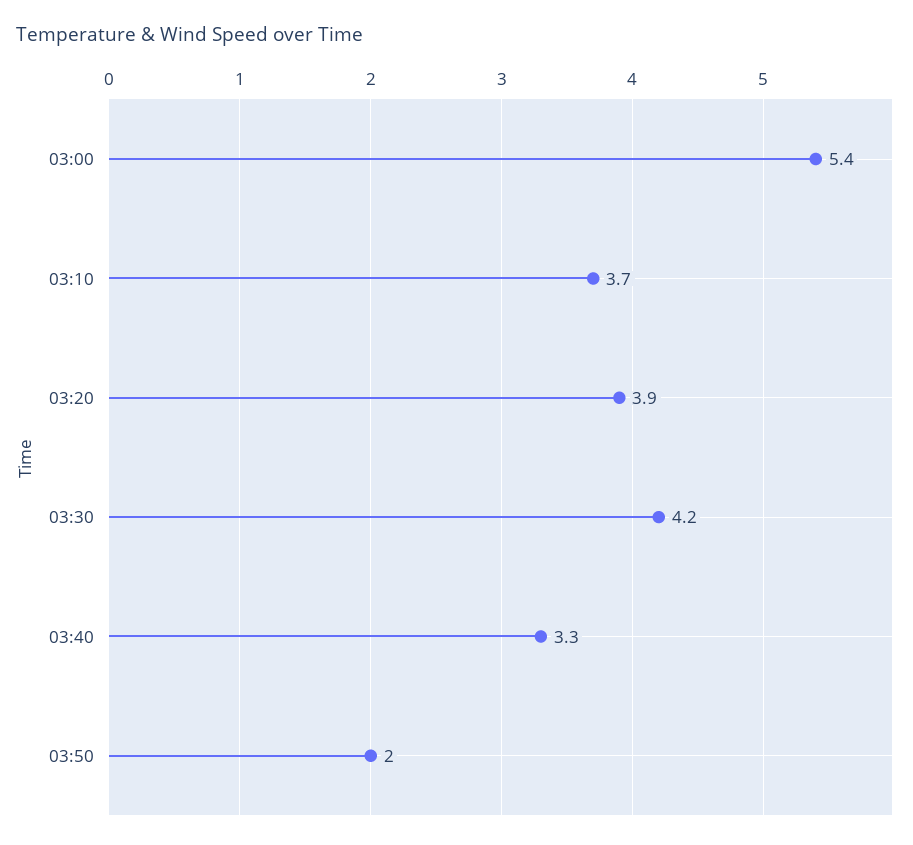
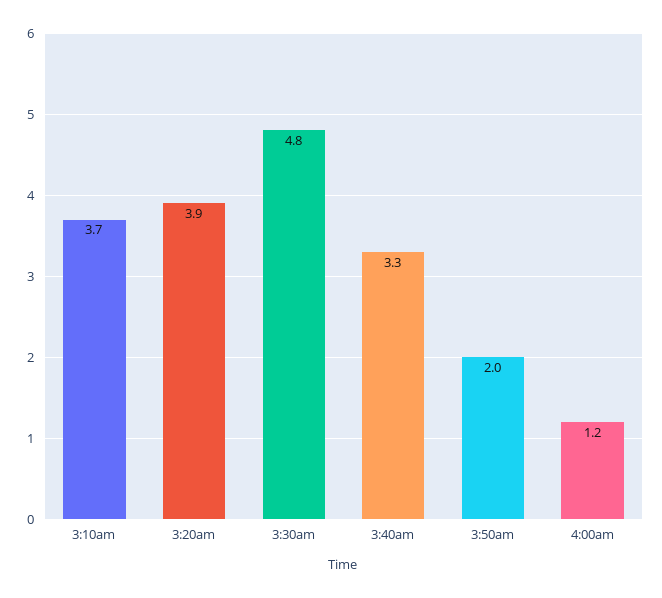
03:00: 5.4 -> none
03:30: 4.2 -> 4.8
4:00am: none -> 1.2

